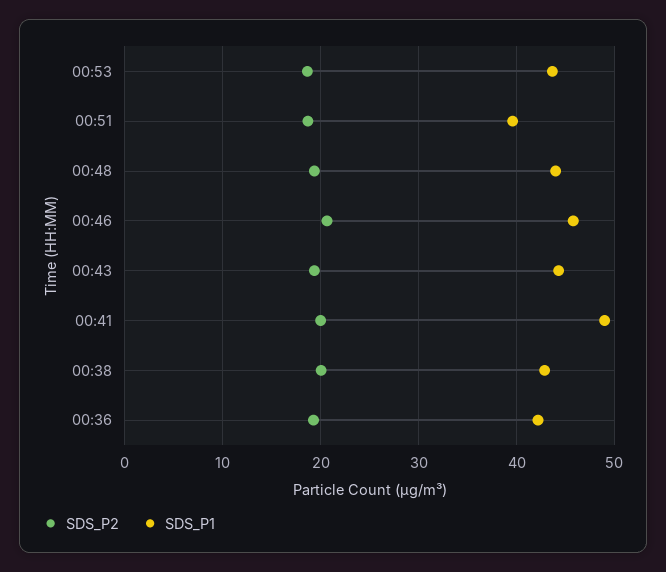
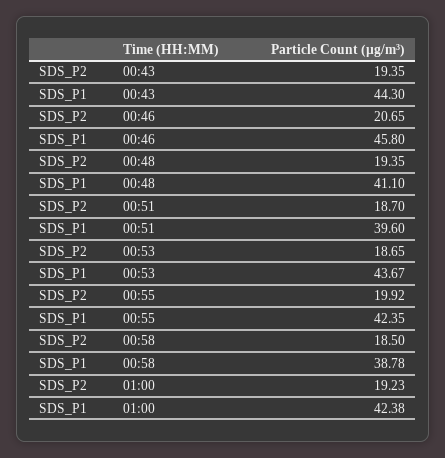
SDS_P1, 00:48: 44 -> 41.1
SDS_P2, 00:41: 20 -> none
SDS_P1, 00:41: 49 -> none
SDS_P2, 00:38: 20 -> none
SDS_P1, 00:38: 43 -> none
SDS_P2, 00:36: 19 -> none
SDS_P1, 00:36: 42 -> none
SDS_P2, 00:55: none -> 19.92
SDS_P1, 00:55: none -> 42.35
SDS_P2, 00:58: none -> 18.5
SDS_P1, 00:58: none -> 38.78
SDS_P2, 01:00: none -> 19.23
SDS_P1, 01:00: none -> 42.38

